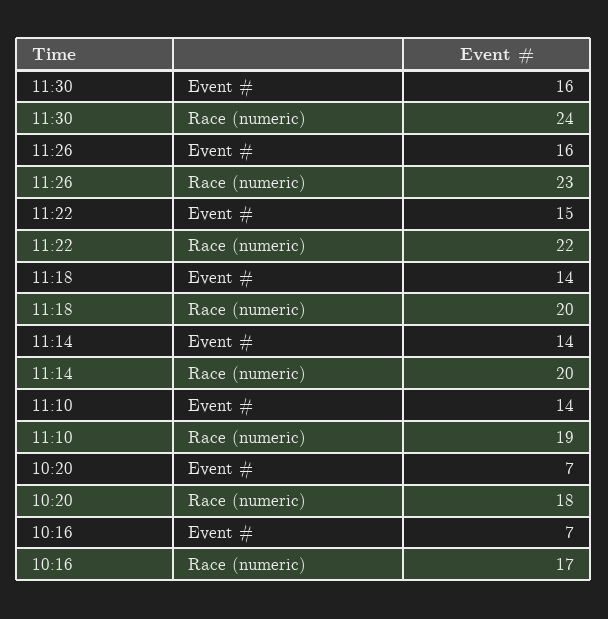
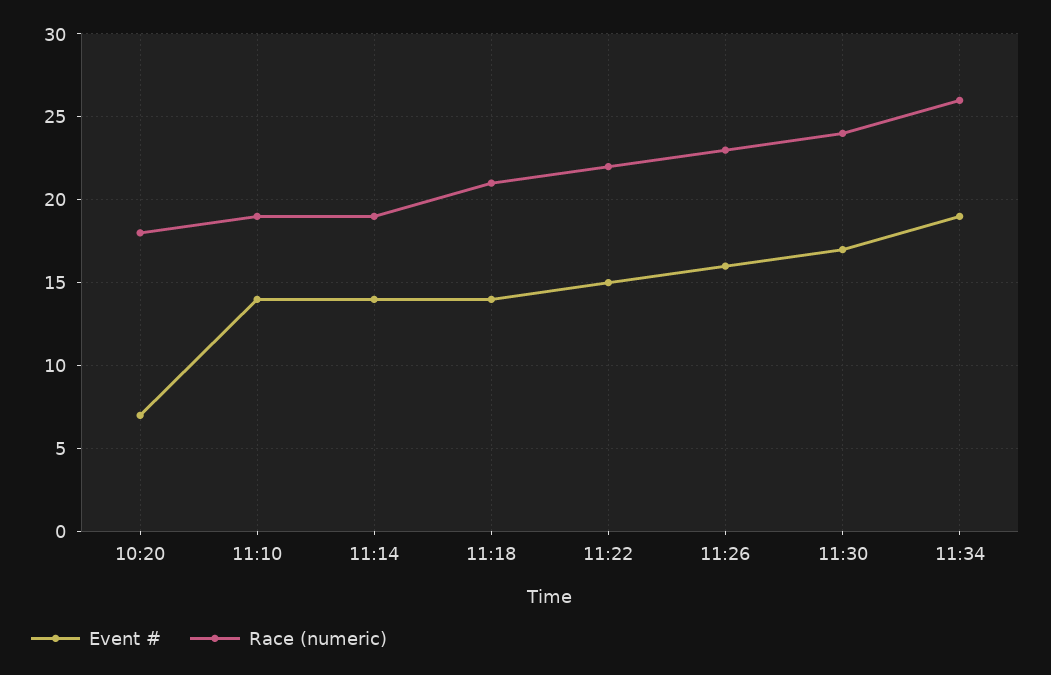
Event #, 11:30: 16 -> 17
Race (numeric), 11:18: 20 -> 21
Race (numeric), 11:14: 20 -> 19
Event #, 10:16: 7 -> none
Race (numeric), 10:16: 17 -> none
Event #, 11:34: none -> 19
Race (numeric), 11:34: none -> 26

